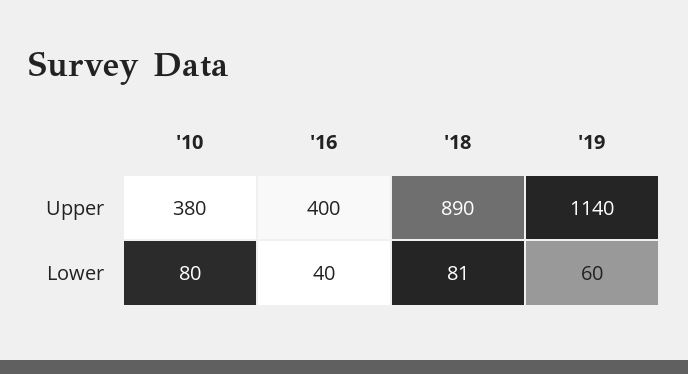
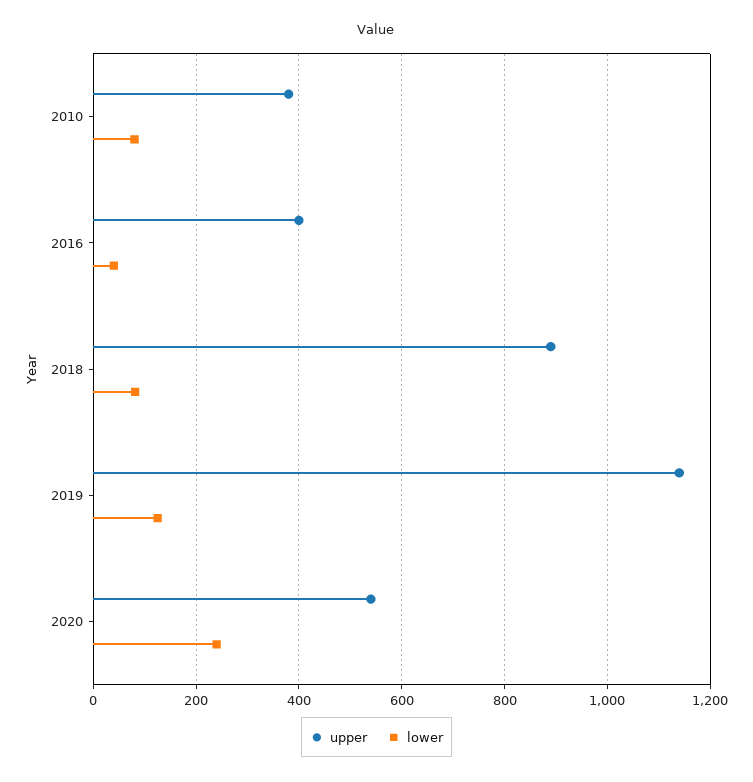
Lower, '19: 60 -> 120
Upper, 2020: none -> 540
Lower, 2020: none -> 240

